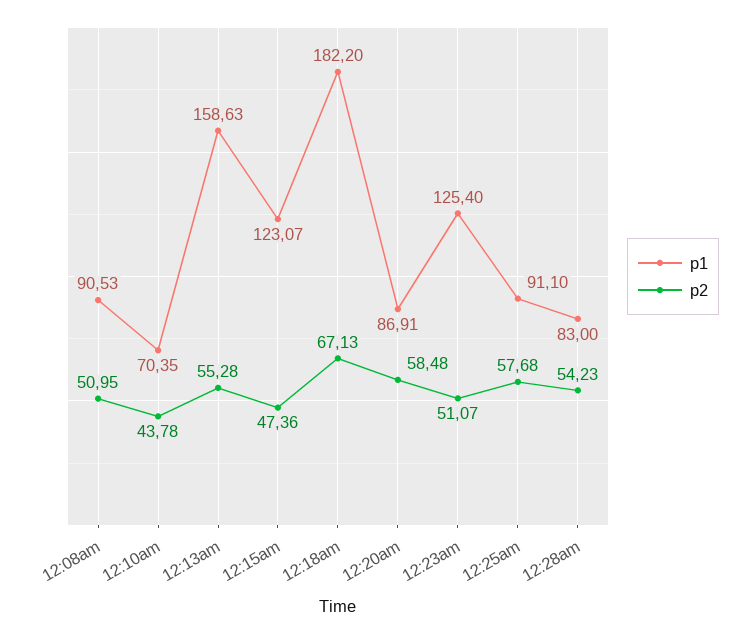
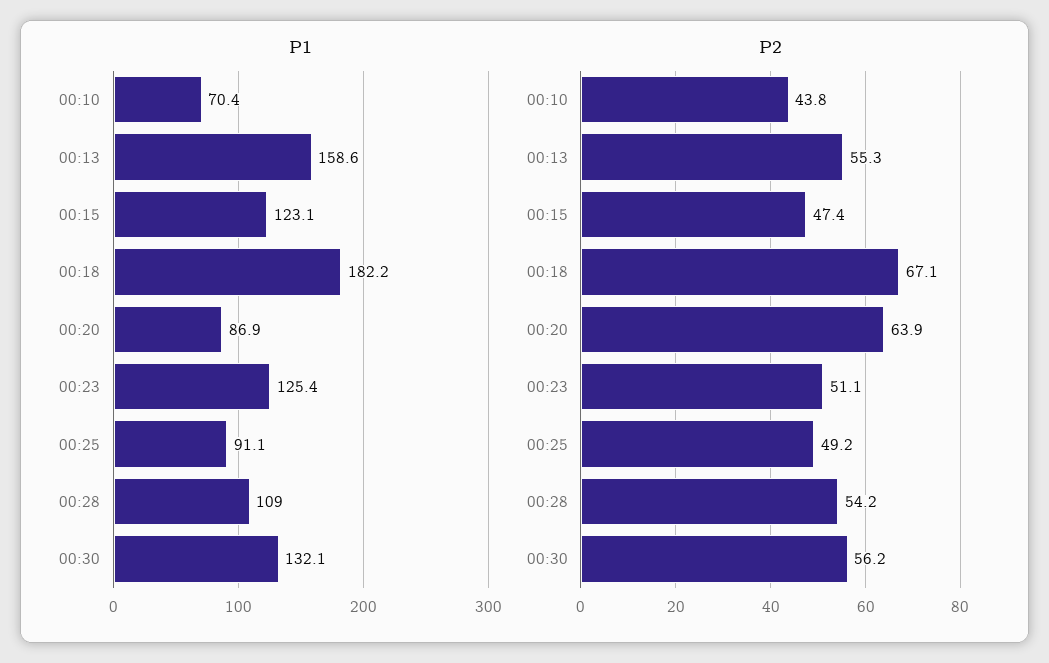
p1, 12:08am: 90.53 -> none
p2, 12:08am: 50.95 -> none
p2, 12:20am: 58.48 -> 63.9
p2, 12:25am: 57.68 -> 49.2
p1, 12:28am: 83 -> 109
p1, 00:30: none -> 132.1
p2, 00:30: none -> 56.2

